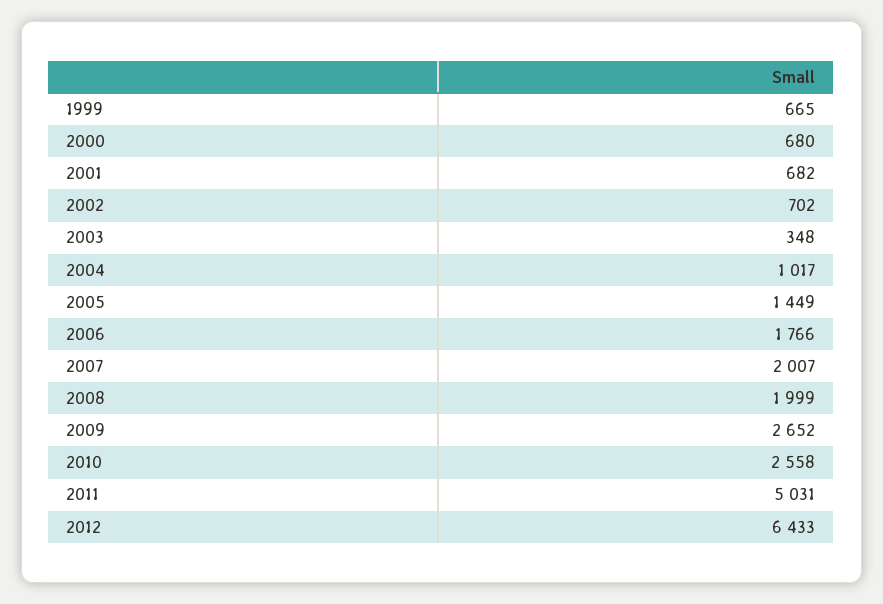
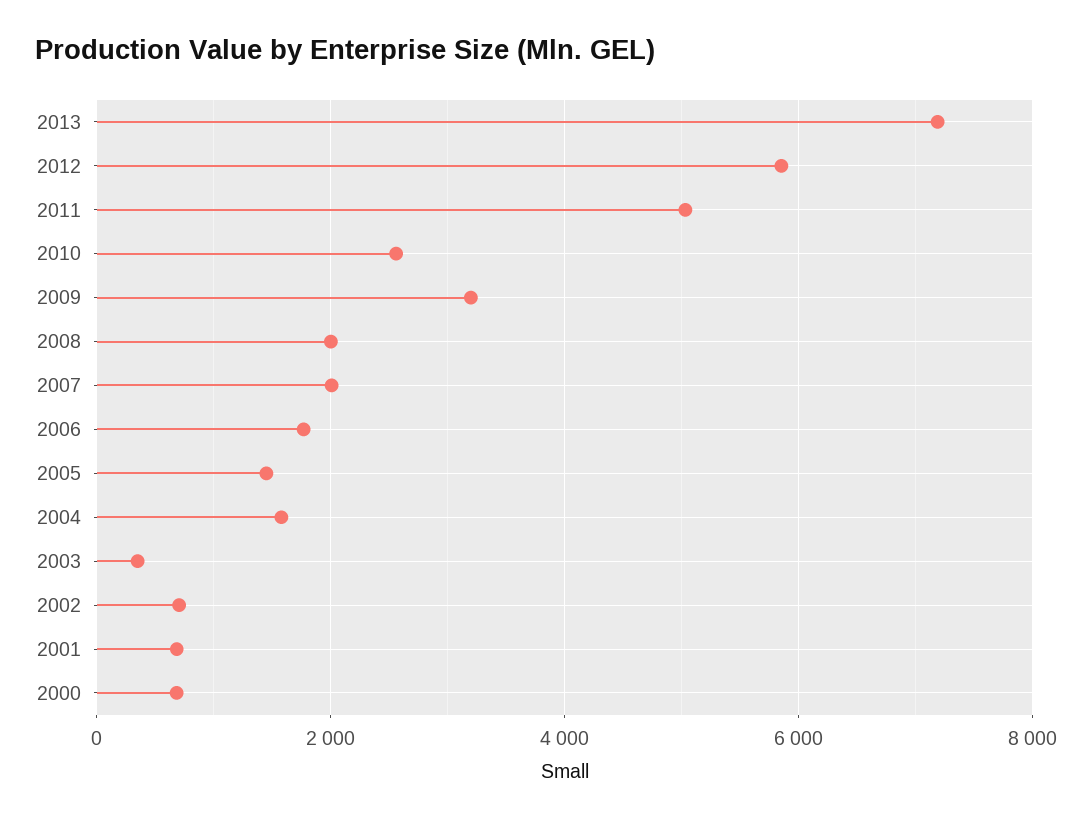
1999: 665 -> none
2004: 1017 -> 1600
2009: 2652 -> 3200
2012: 6433 -> 5800
2013: none -> 7200

